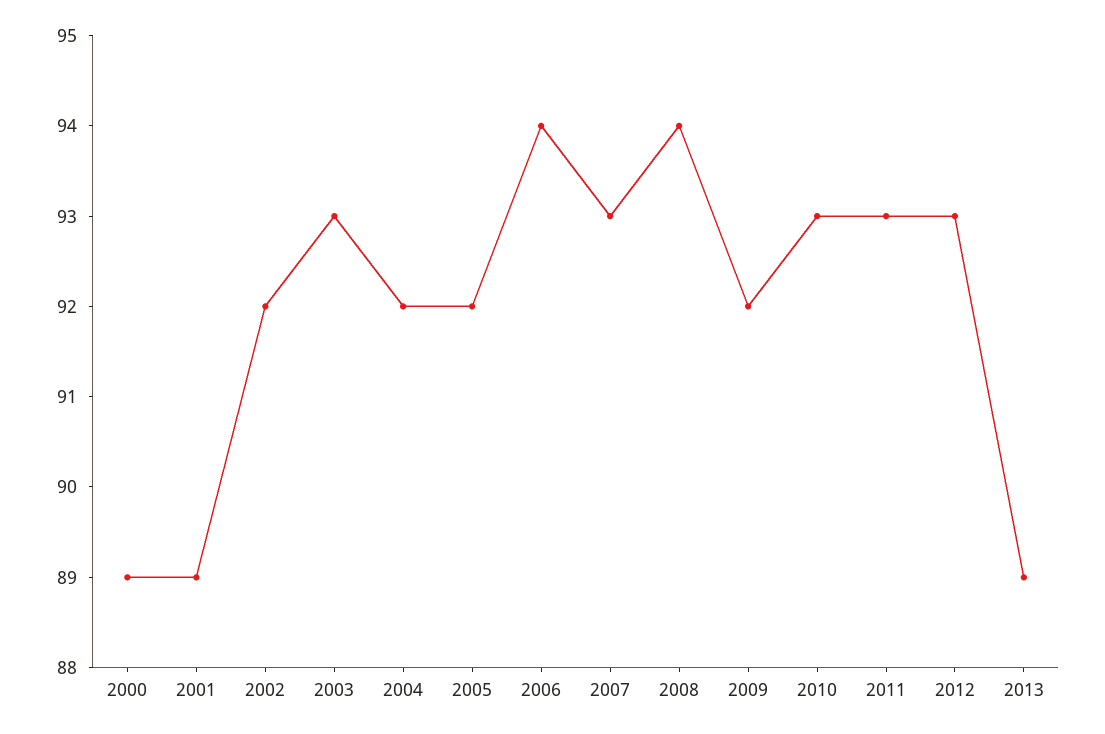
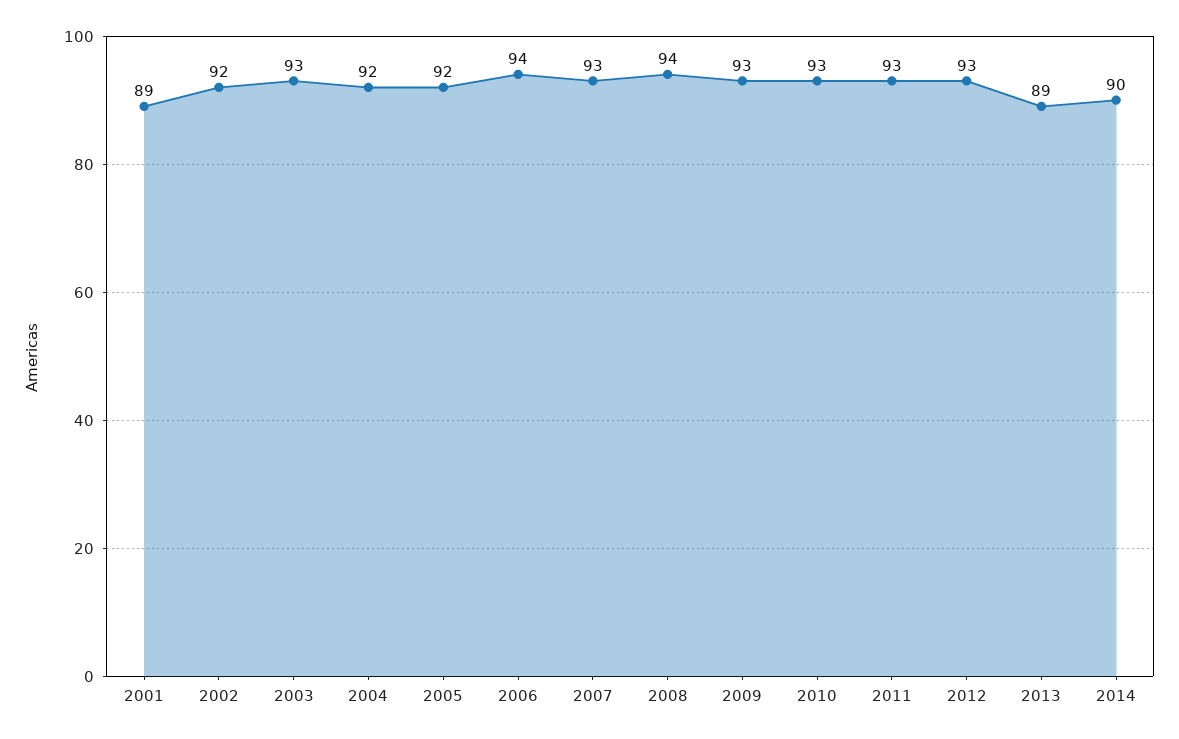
2000: 89 -> none
2009: 92 -> 93
2014: none -> 90

